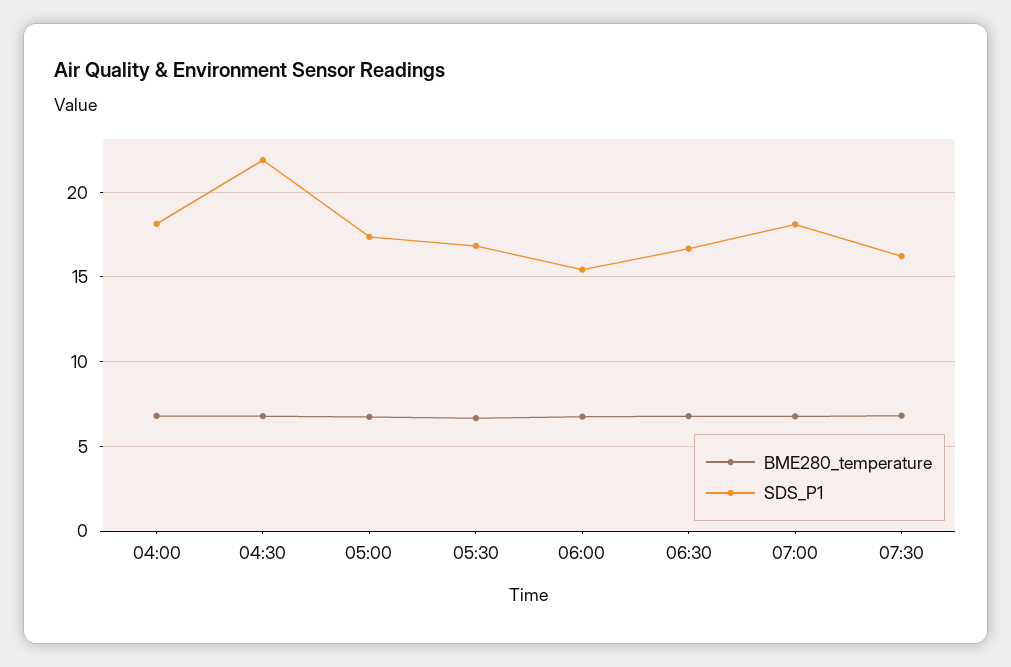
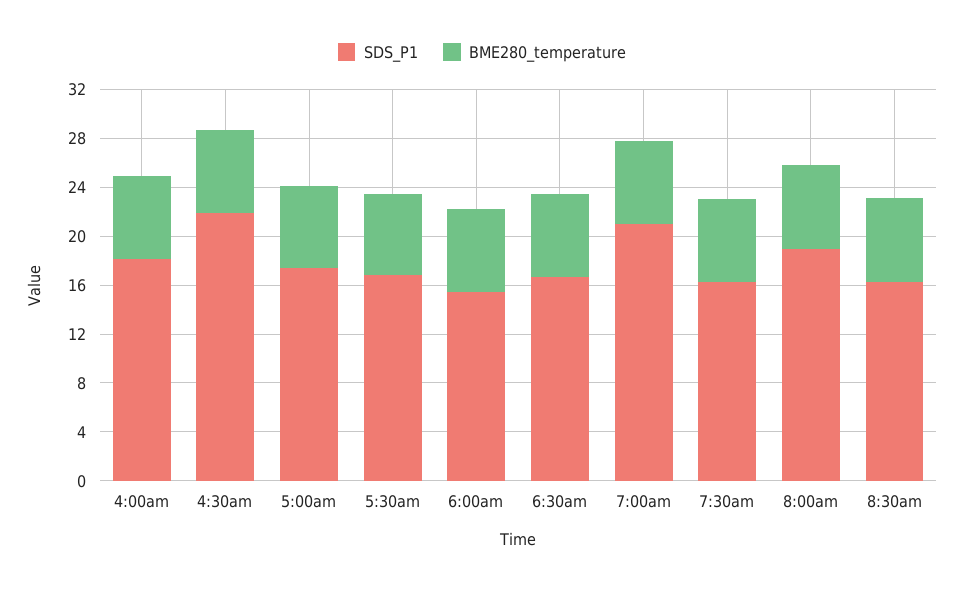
SDS_P1, 07:00: 18 -> 21
SDS_P1, 8:00am: none -> 19
BME280_temperature, 8:00am: none -> 7
SDS_P1, 8:30am: none -> 16
BME280_temperature, 8:30am: none -> 7

